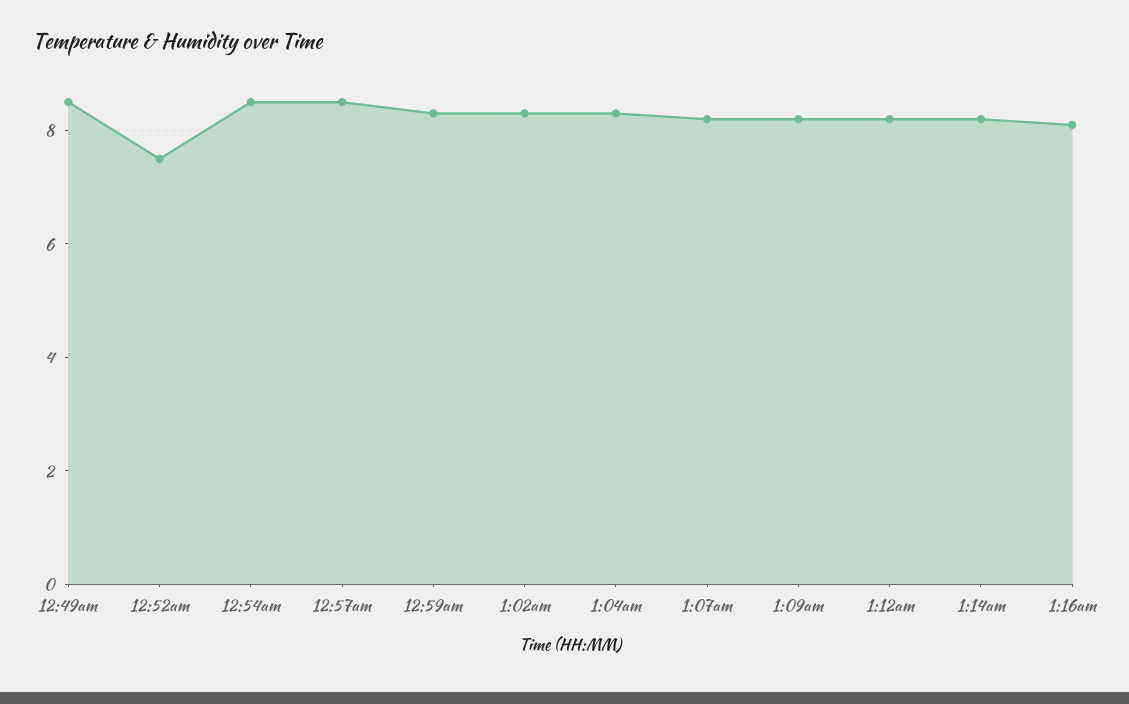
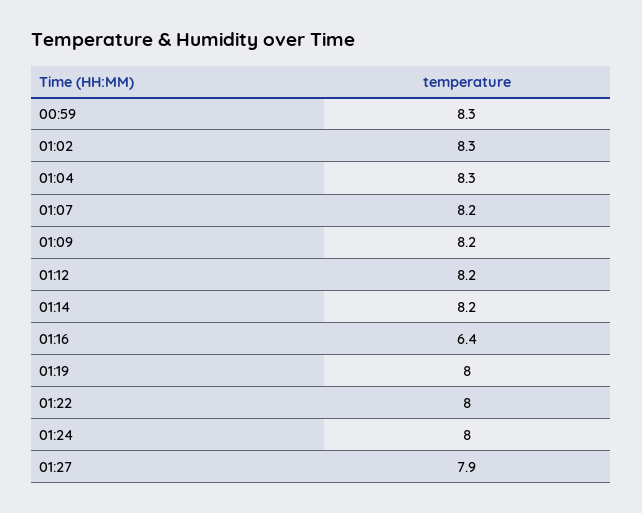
12:49am: 8.5 -> none
12:52am: 7.5 -> none
12:54am: 8.5 -> none
12:57am: 8.5 -> none
1:16am: 8 -> 6.4
01:19: none -> 8
01:22: none -> 8
01:24: none -> 8
01:27: none -> 7.9

